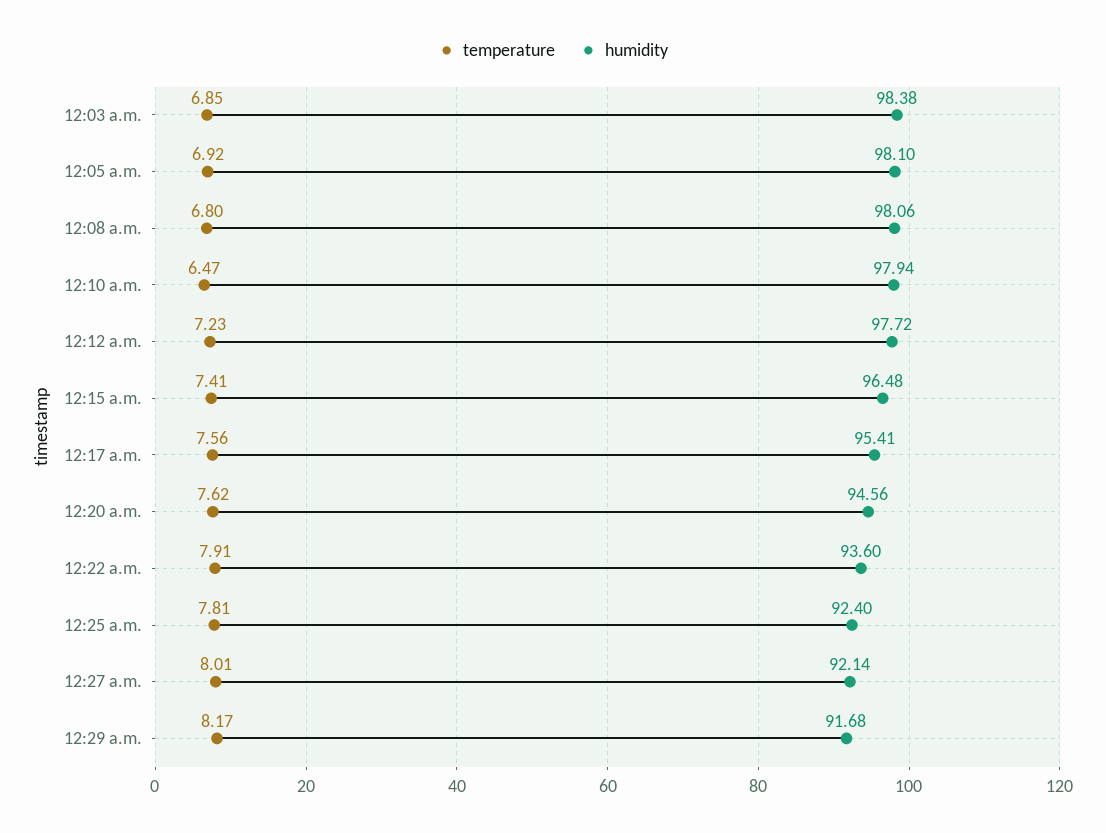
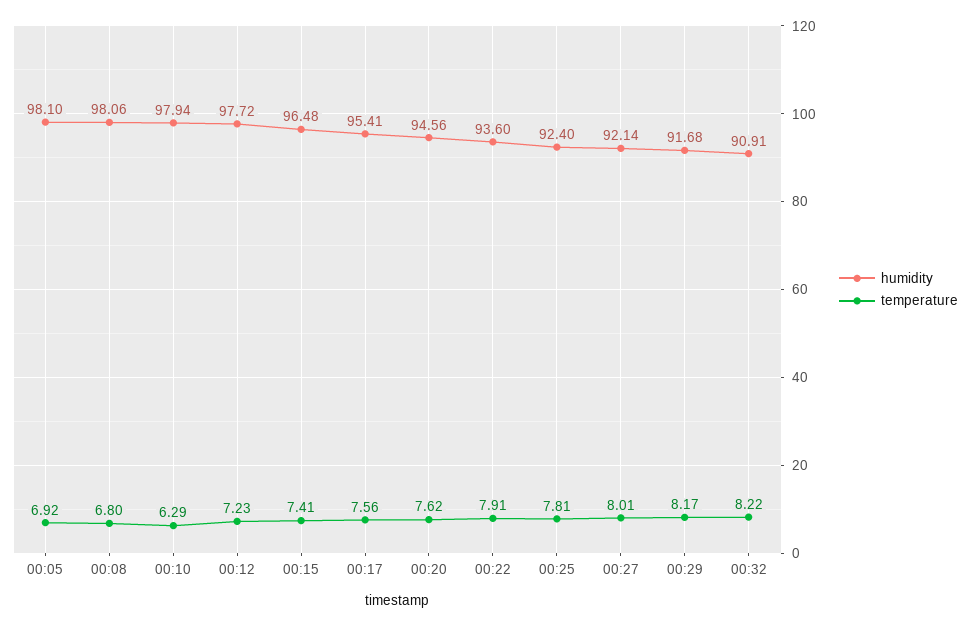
temperature, 12:03 a.m.: 6.85 -> none
humidity, 12:03 a.m.: 98.38 -> none
temperature, 12:10 a.m.: 6.47 -> 6.29
humidity, 00:32: none -> 90.91
temperature, 00:32: none -> 8.22

